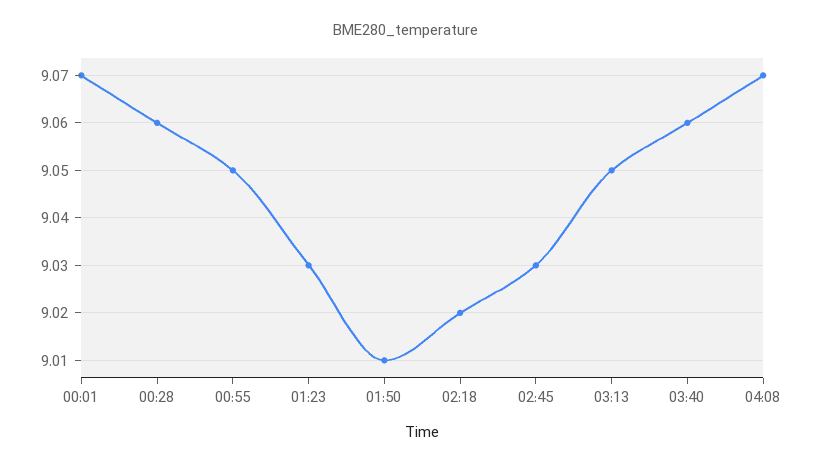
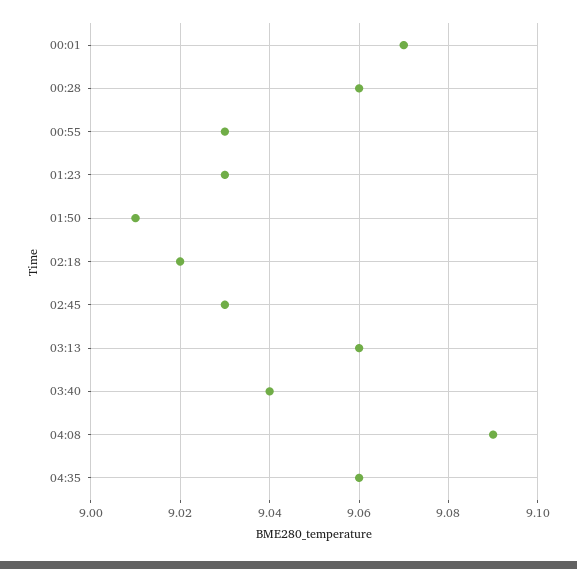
00:55: 9.05 -> 9.03
03:13: 9.05 -> 9.06
03:40: 9.06 -> 9.04
04:08: 9.07 -> 9.09
04:35: none -> 9.06

